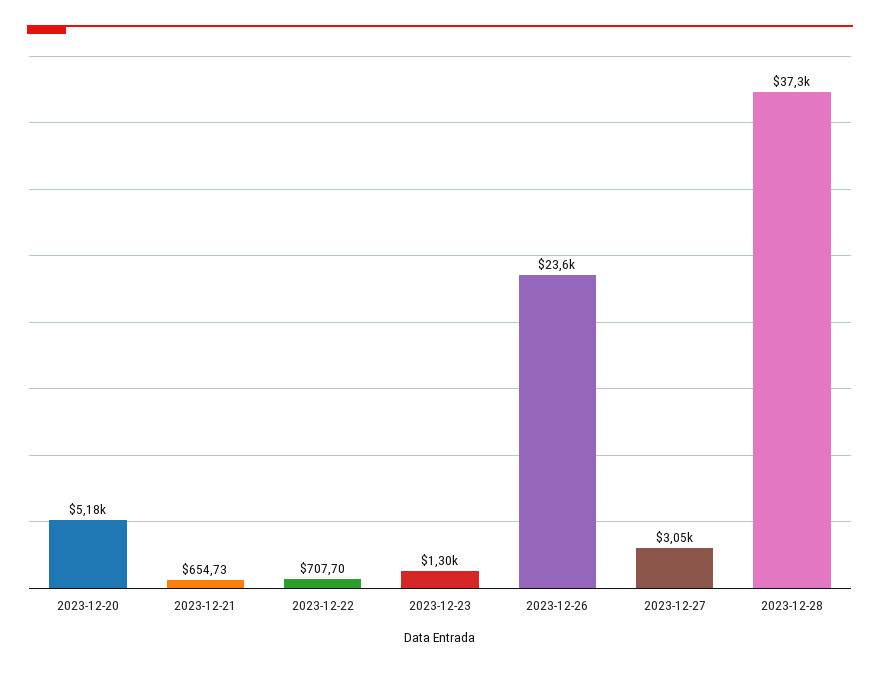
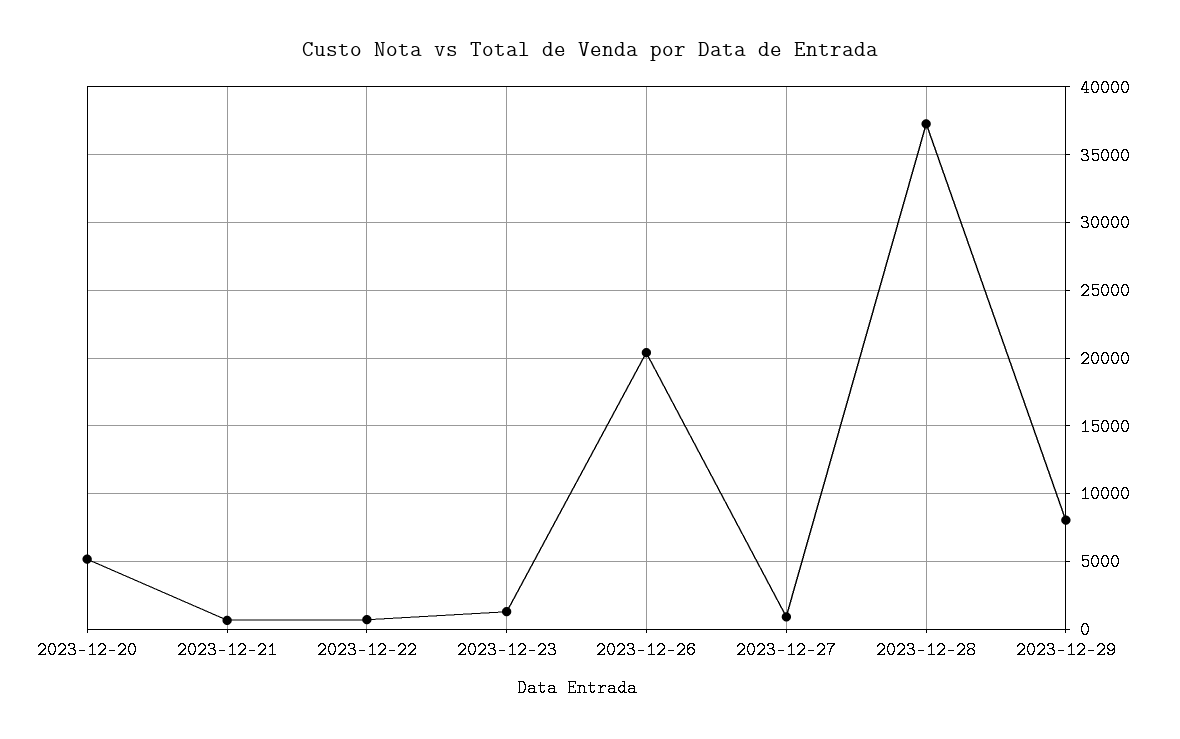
2023-12-26: 23600 -> 20500
2023-12-27: 3050 -> 1000
2023-12-29: none -> 8000

